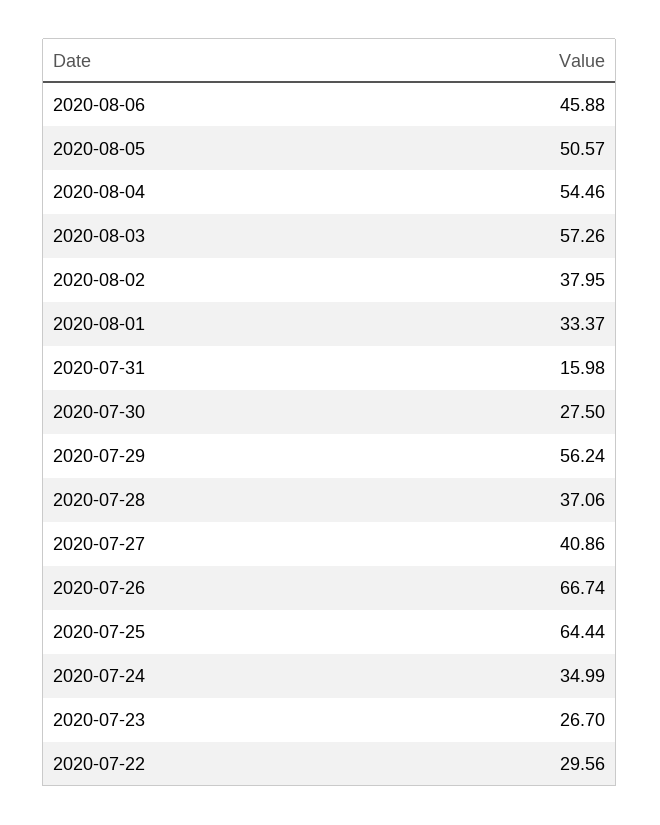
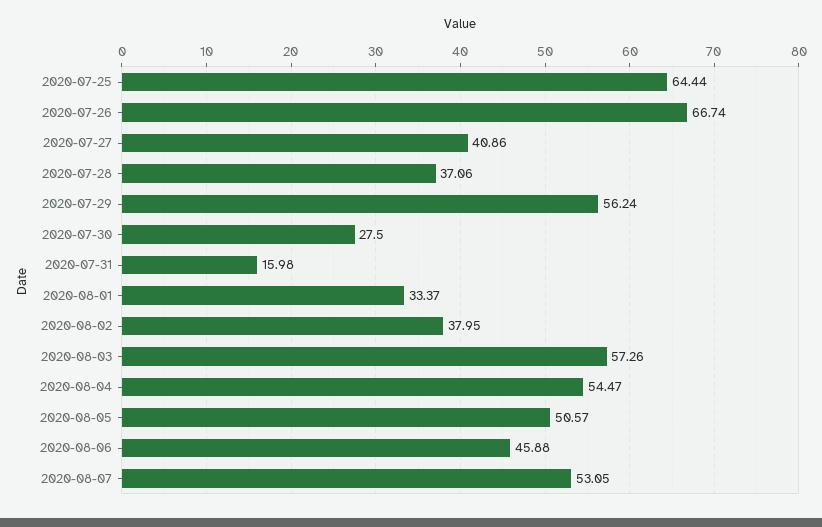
2020-08-04: 54.46 -> 54.47
2020-07-24: 34.99 -> none
2020-07-23: 26.7 -> none
2020-07-22: 29.56 -> none
2020-08-07: none -> 53.05

